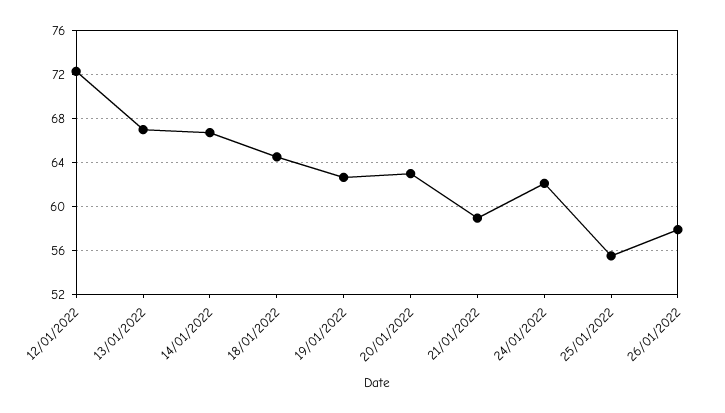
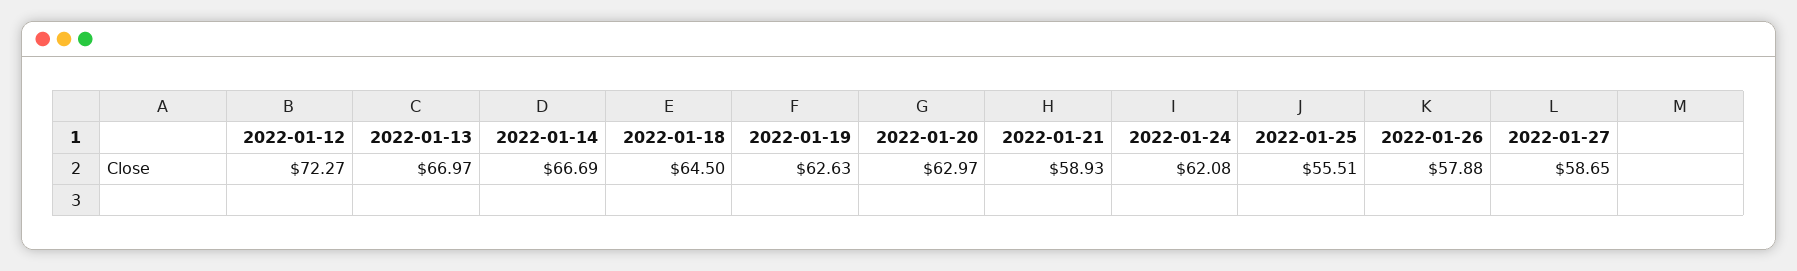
2022-01-27: none -> 58.65

